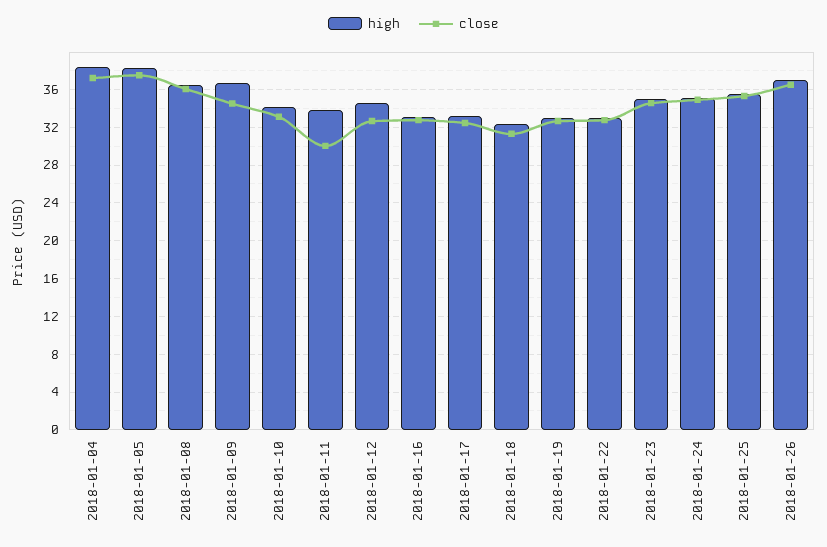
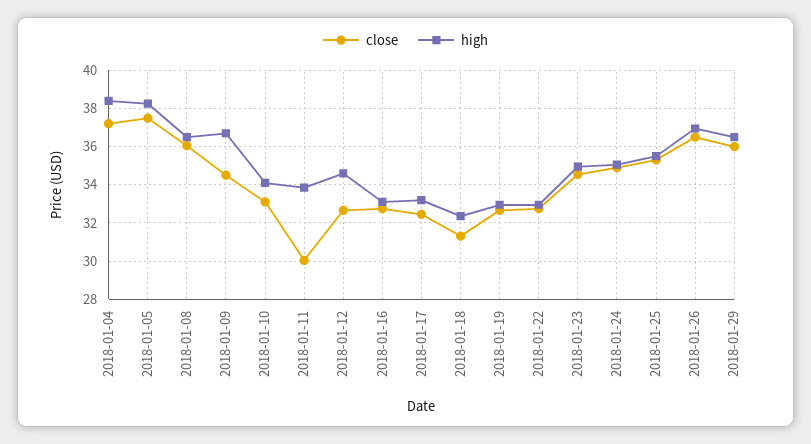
close, 2018-01-29: none -> 36
high, 2018-01-29: none -> 36.5

